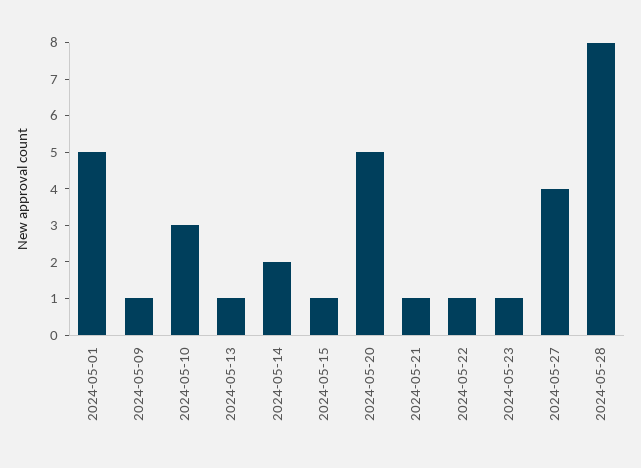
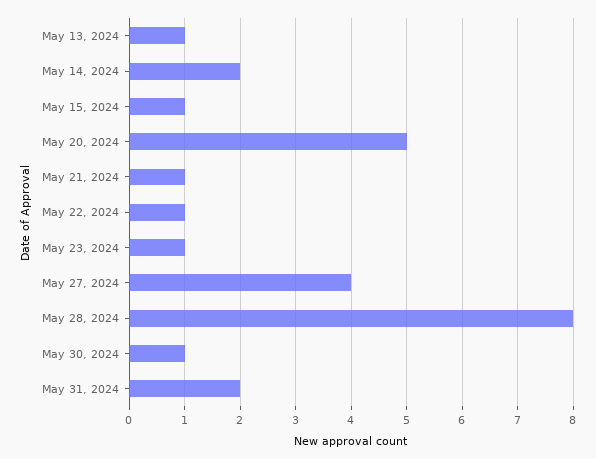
2024-05-01: 5 -> none
2024-05-09: 1 -> none
2024-05-10: 3 -> none
May 30, 2024: none -> 1
May 31, 2024: none -> 2

